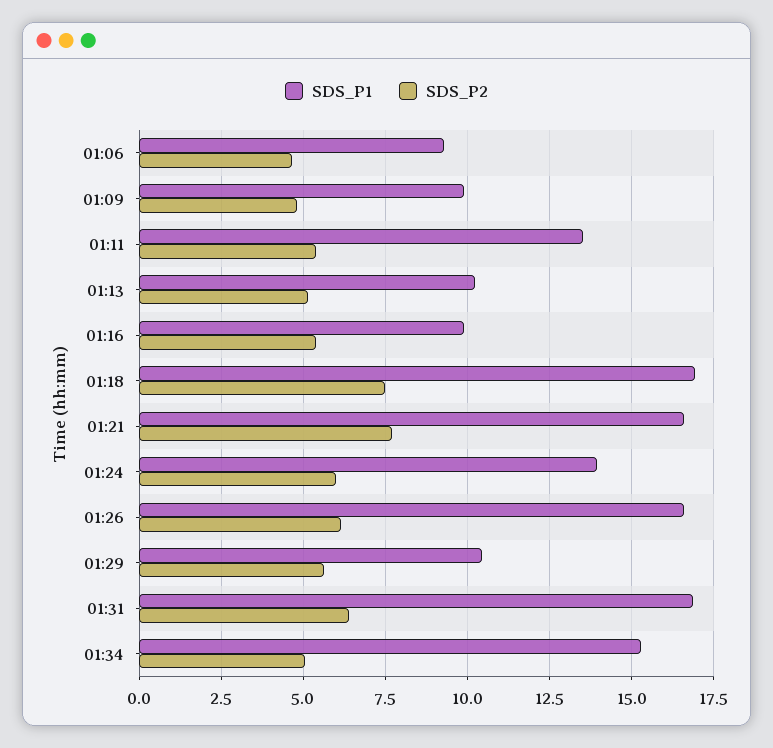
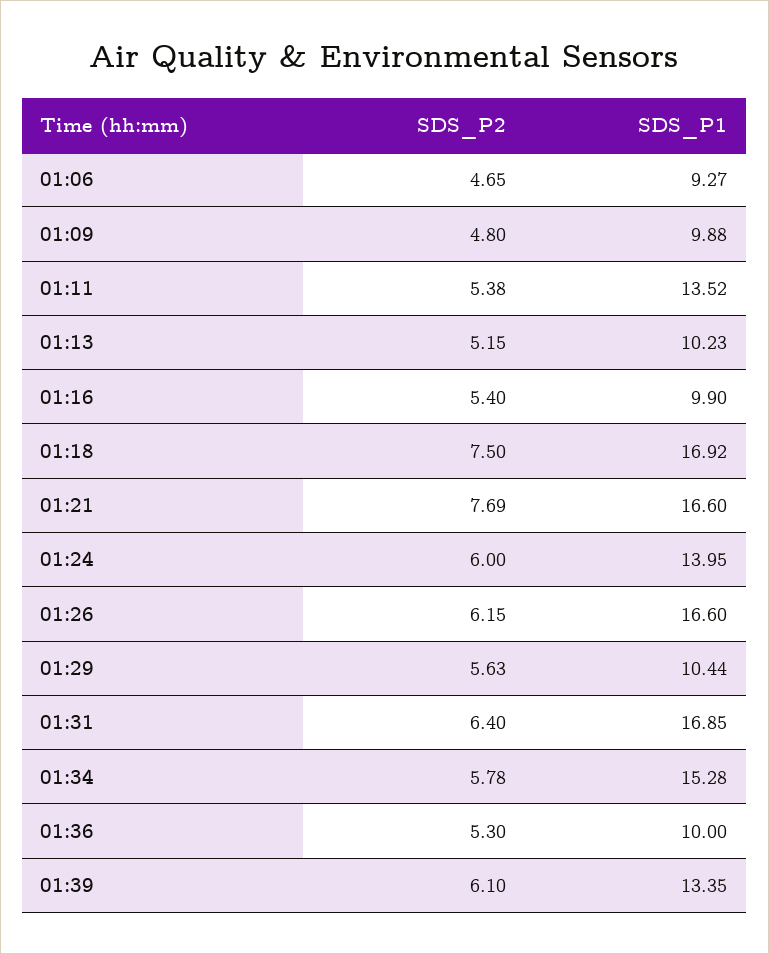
SDS_P2, 01:34: 5 -> 5.78
SDS_P2, 01:36: none -> 5.3
SDS_P1, 01:36: none -> 10
SDS_P2, 01:39: none -> 6.1
SDS_P1, 01:39: none -> 13.35

